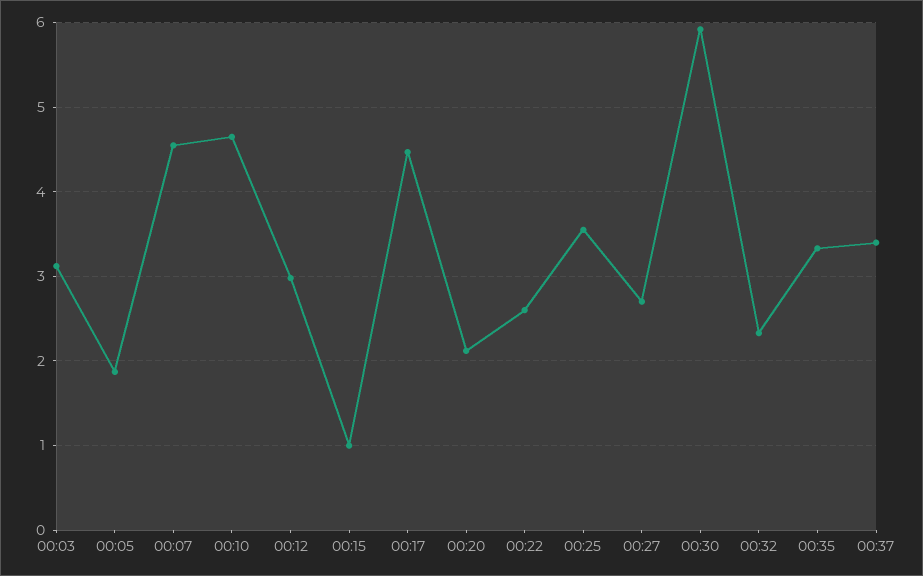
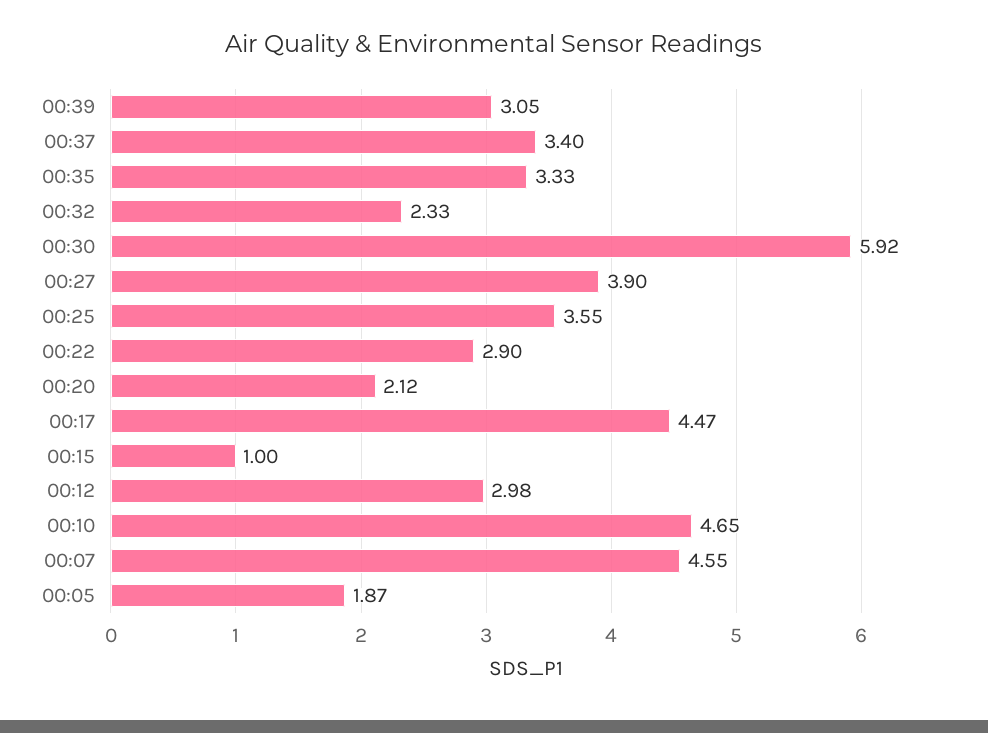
00:03: 3.1 -> none
00:22: 2.6 -> 2.9
00:27: 2.7 -> 3.9
00:39: none -> 3.05

